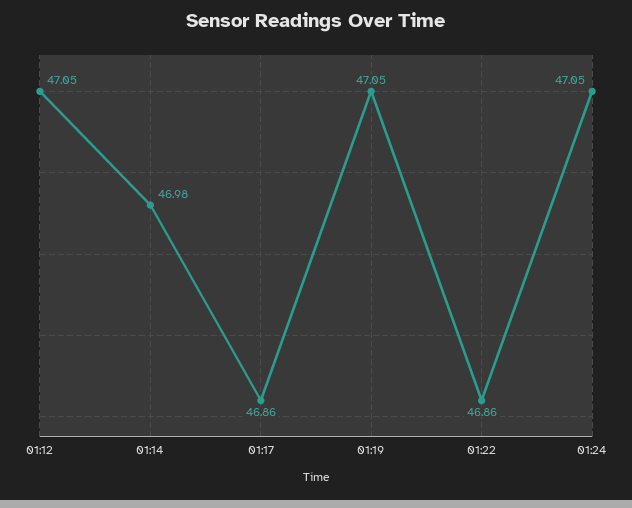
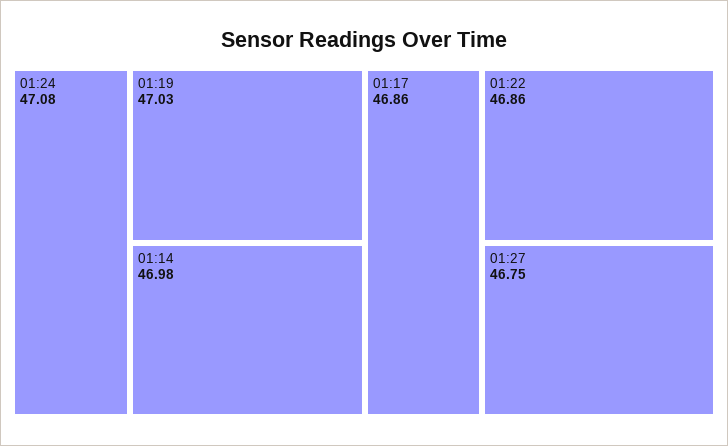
01:12: 47.05 -> none
01:19: 47.05 -> 47.03
01:24: 47.05 -> 47.08
01:27: none -> 46.75

